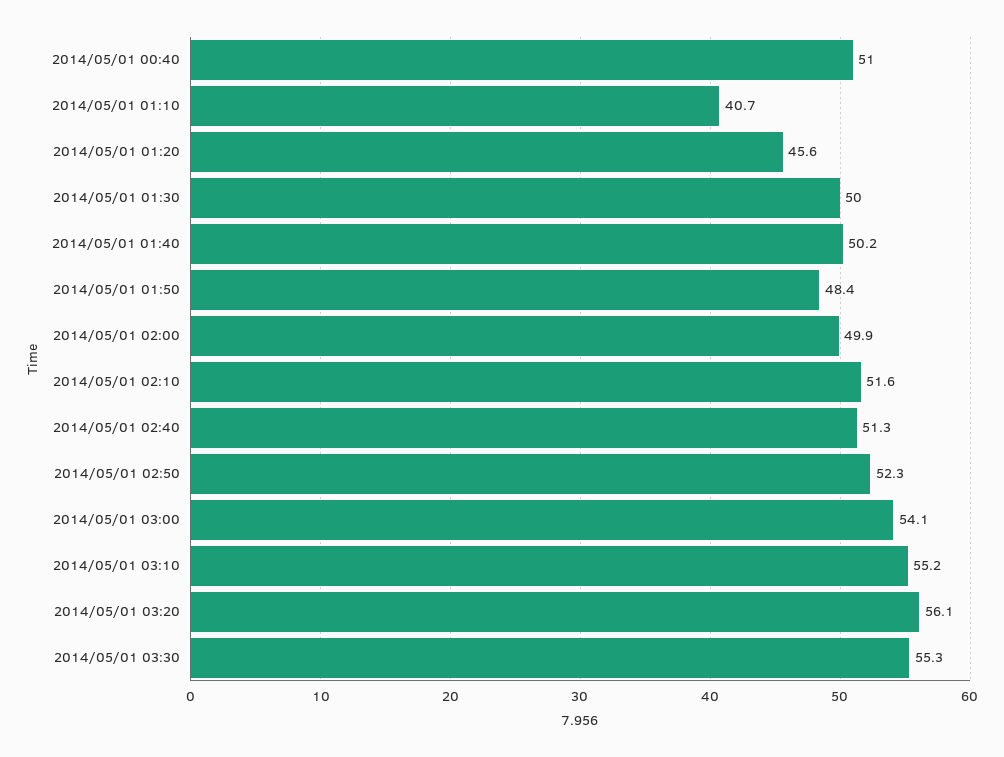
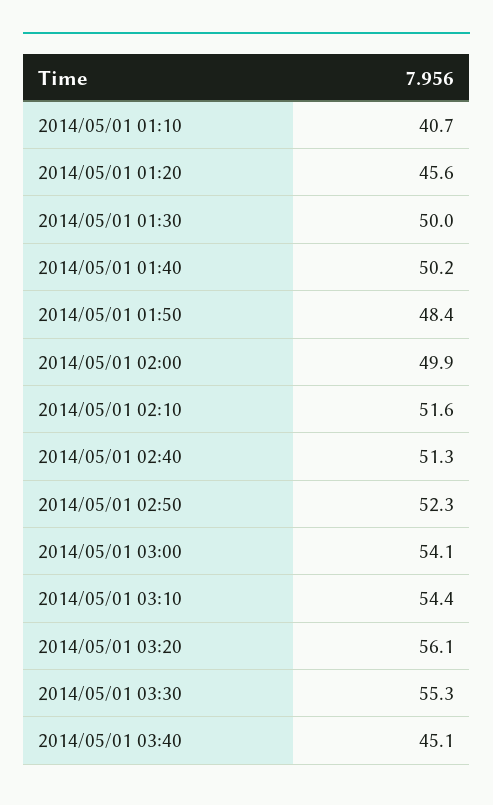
2014/05/01 00:40: 51 -> none
2014/05/01 03:10: 55.2 -> 54.4
2014/05/01 03:40: none -> 45.1

